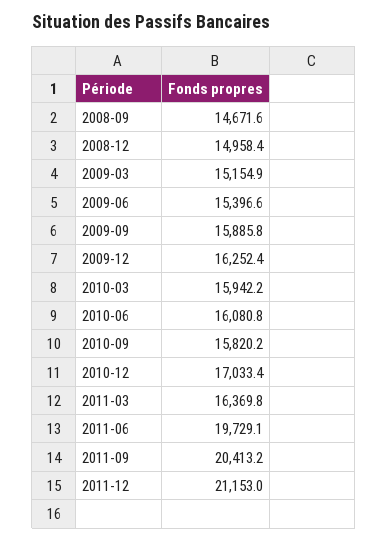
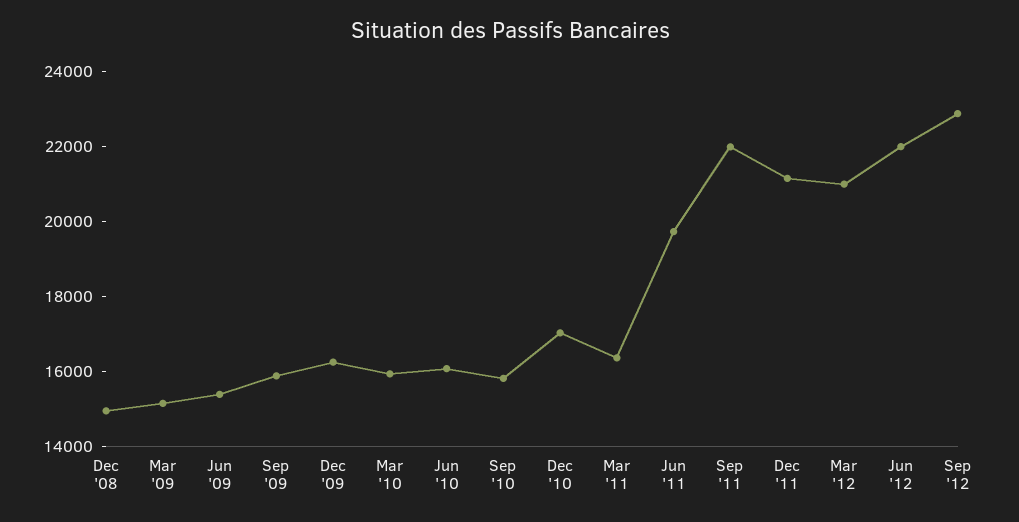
2008-09: 14671.6 -> none
2011-09: 20413.2 -> 22000
Mar '12: none -> 21000
Jun '12: none -> 22000
Sep '12: none -> 23000

